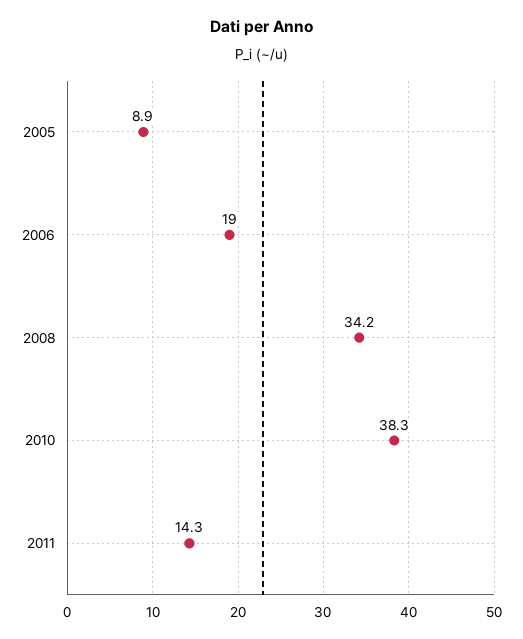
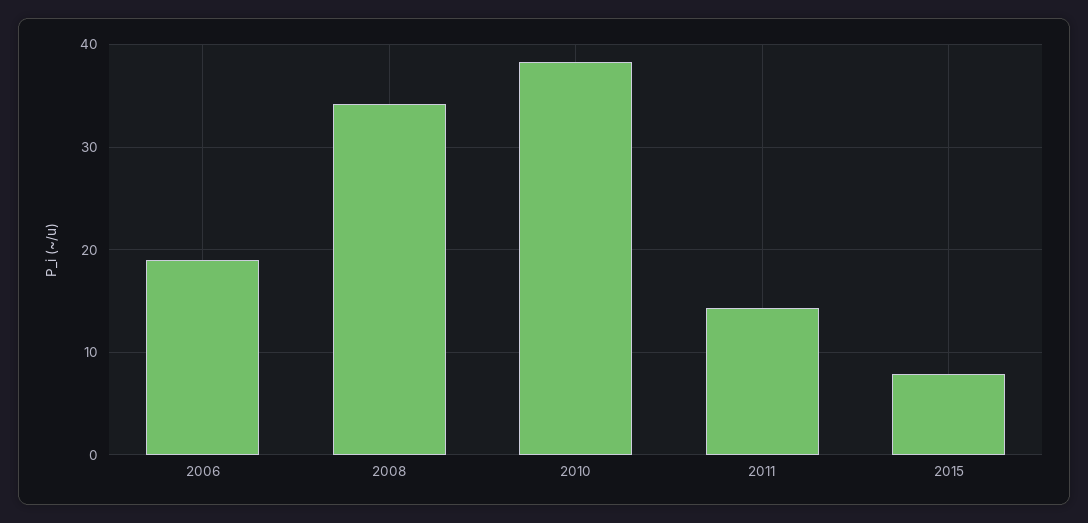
2005: 8.9 -> none
2015: none -> 8

